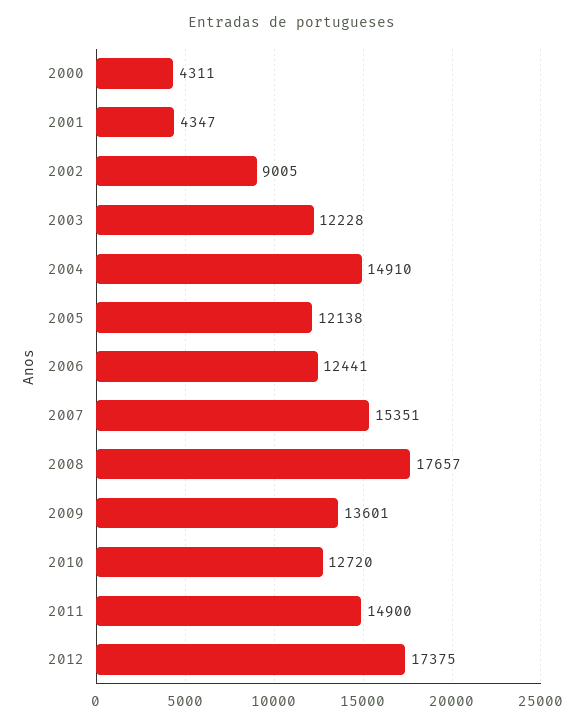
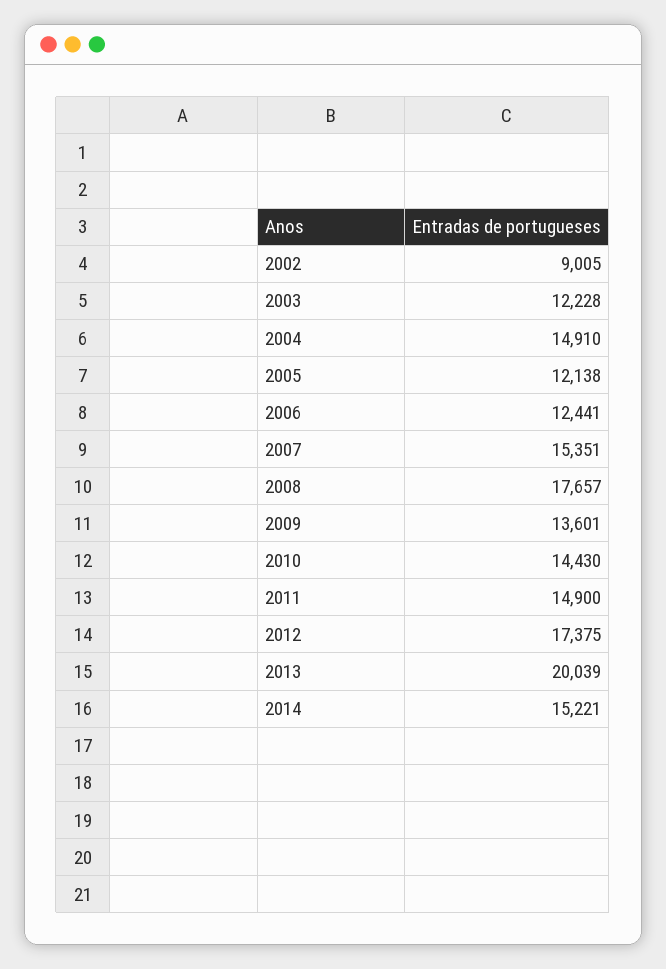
2000: 4311 -> none
2001: 4347 -> none
2010: 12720 -> 14430
2013: none -> 20039
2014: none -> 15221

